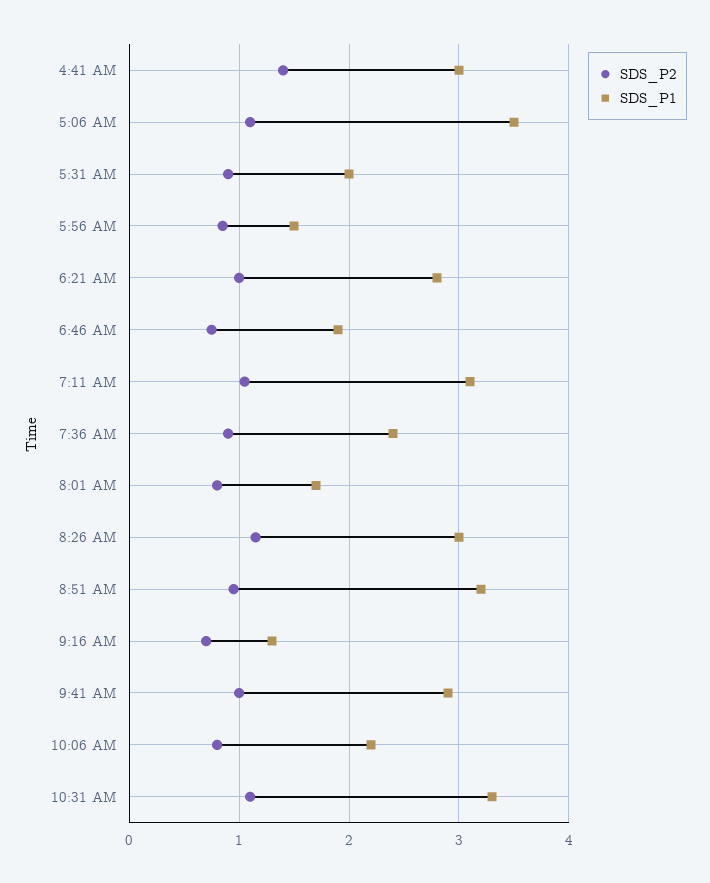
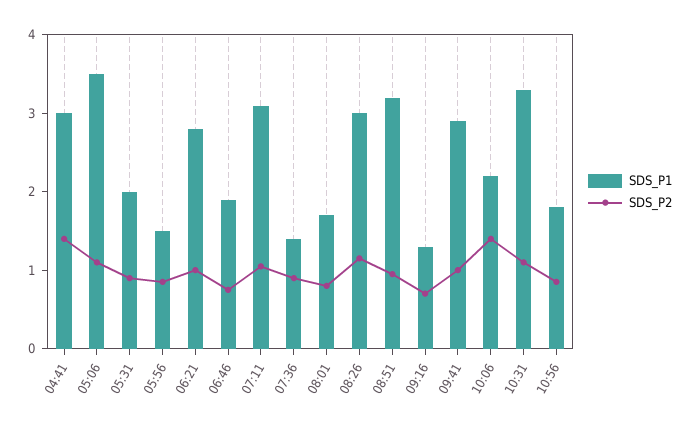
SDS_P1, 7:36 AM: 2.4 -> 1.4
SDS_P2, 10:06 AM: 0.8 -> 1.4
SDS_P1, 10:56: none -> 1.8
SDS_P2, 10:56: none -> 0.8

